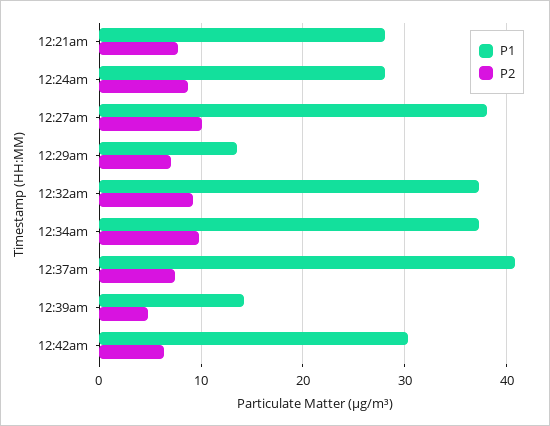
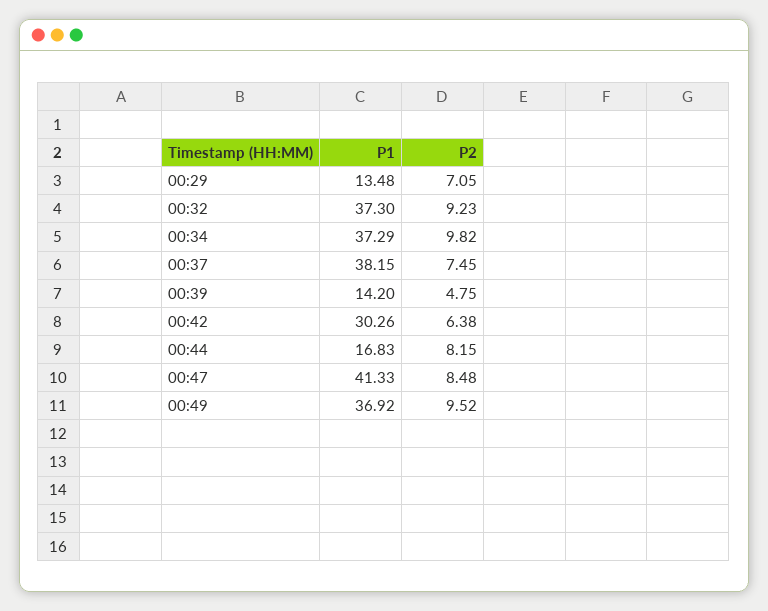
P1, 12:21am: 28 -> none
P2, 12:21am: 8 -> none
P1, 12:24am: 28 -> none
P2, 12:24am: 9 -> none
P1, 12:27am: 38 -> none
P2, 12:27am: 10 -> none
P1, 12:37am: 41 -> 38.15
P1, 00:44: none -> 16.83
P2, 00:44: none -> 8.15
P1, 00:47: none -> 41.33
P2, 00:47: none -> 8.48
P1, 00:49: none -> 36.92
P2, 00:49: none -> 9.52

